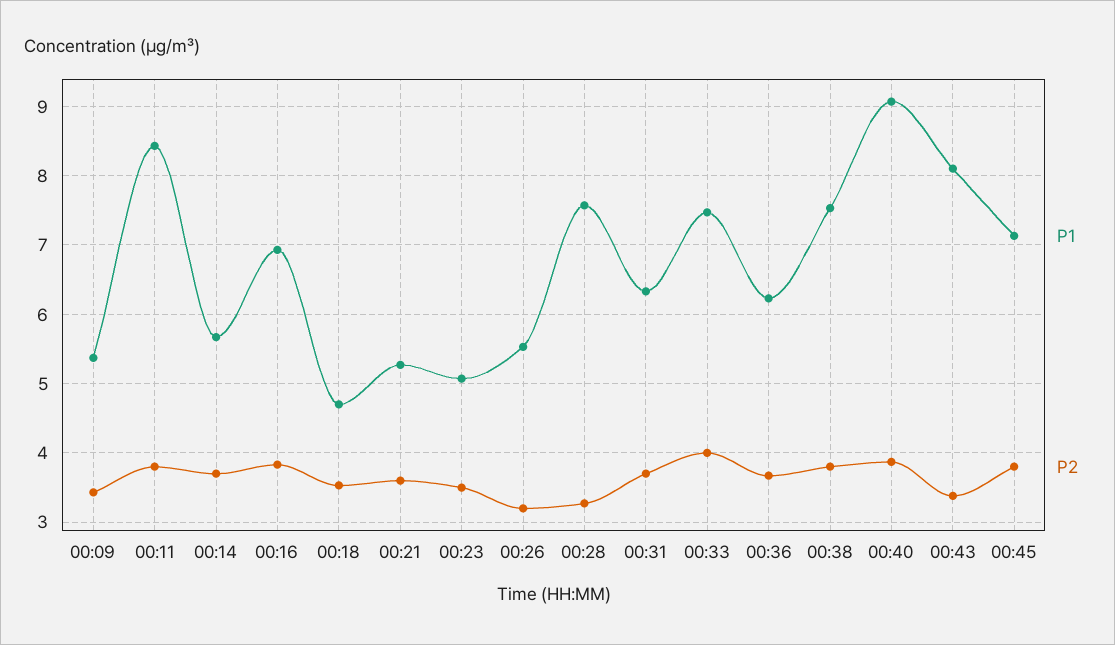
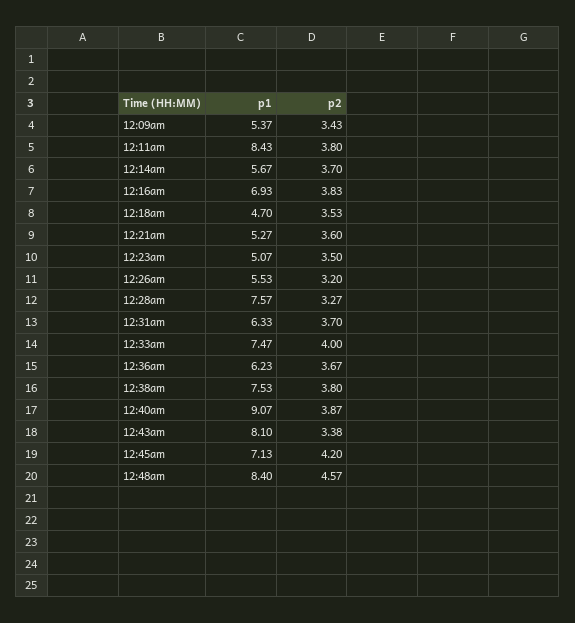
P2, 00:45: 3.8 -> 4.2
P1, 12:48am: none -> 8.4
P2, 12:48am: none -> 4.57

